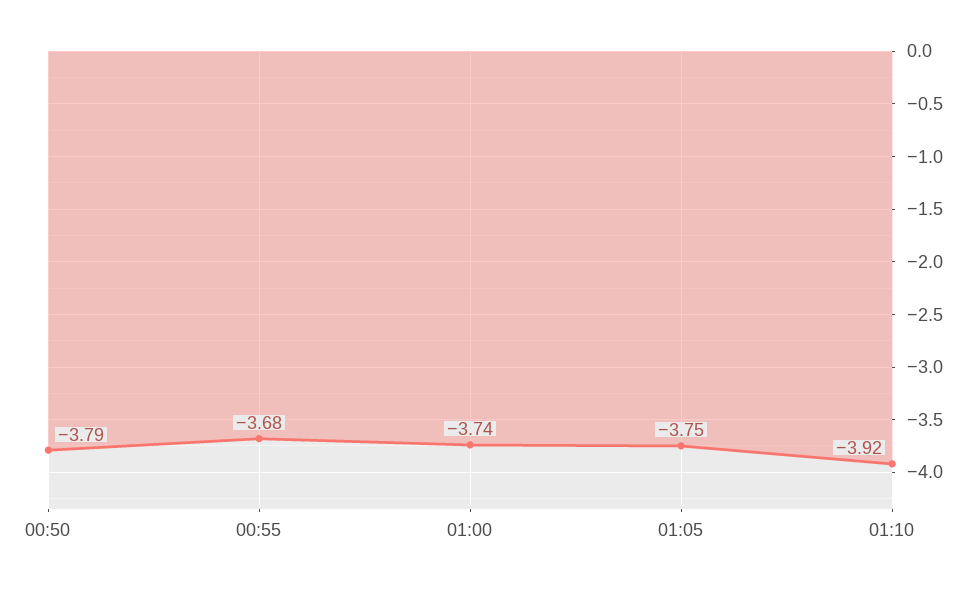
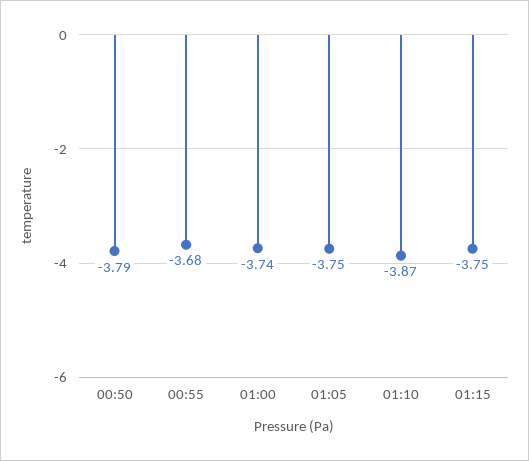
01:10: -3.92 -> -3.87
01:15: none -> -3.75

